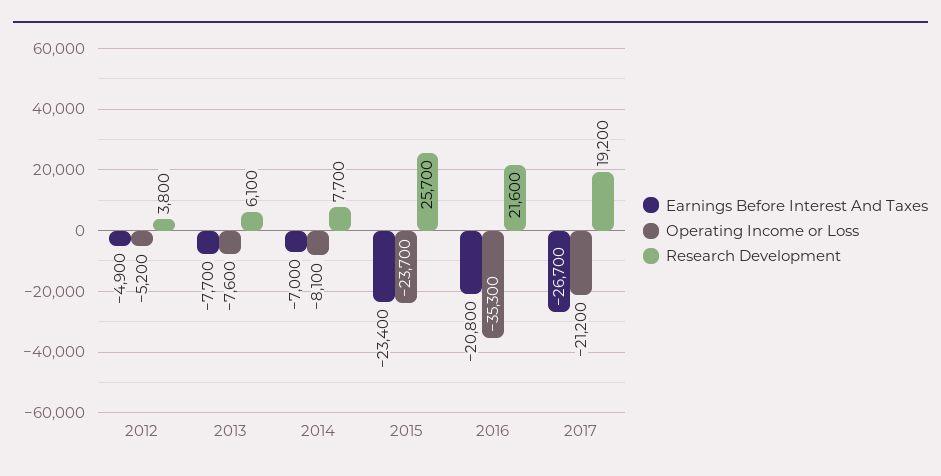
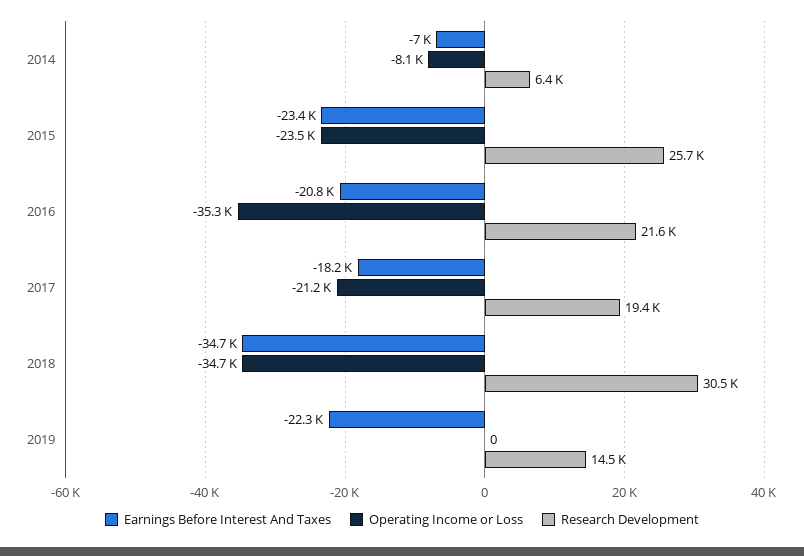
Earnings Before Interest And Taxes, 2012: -4900 -> none
Operating Income or Loss, 2012: -5200 -> none
Research Development, 2012: 3800 -> none
Earnings Before Interest And Taxes, 2013: -7700 -> none
Operating Income or Loss, 2013: -7600 -> none
Research Development, 2013: 6100 -> none
Research Development, 2014: 7700 -> 6400
Operating Income or Loss, 2015: -23700 -> -23500
Earnings Before Interest And Taxes, 2017: -26700 -> -18200
Research Development, 2017: 19200 -> 19400
Earnings Before Interest And Taxes, 2018: none -> -34700
Operating Income or Loss, 2018: none -> -34700
Research Development, 2018: none -> 30500
Earnings Before Interest And Taxes, 2019: none -> -22300
Operating Income or Loss, 2019: none -> 0
Research Development, 2019: none -> 14500

